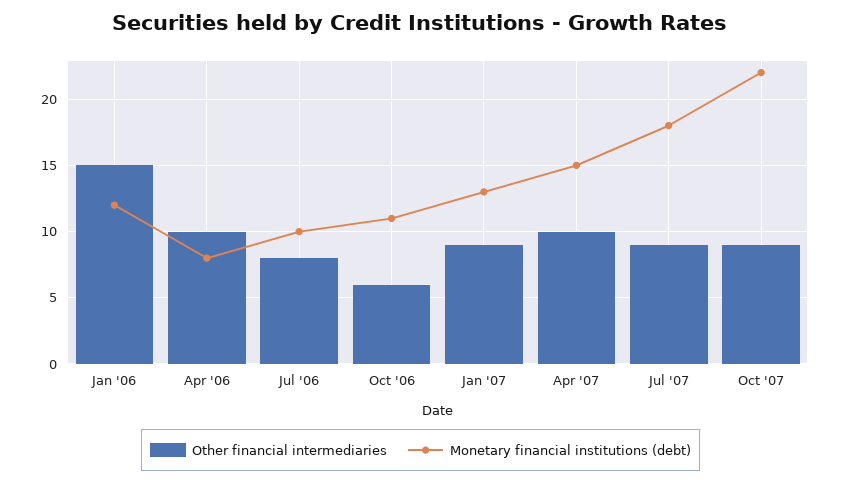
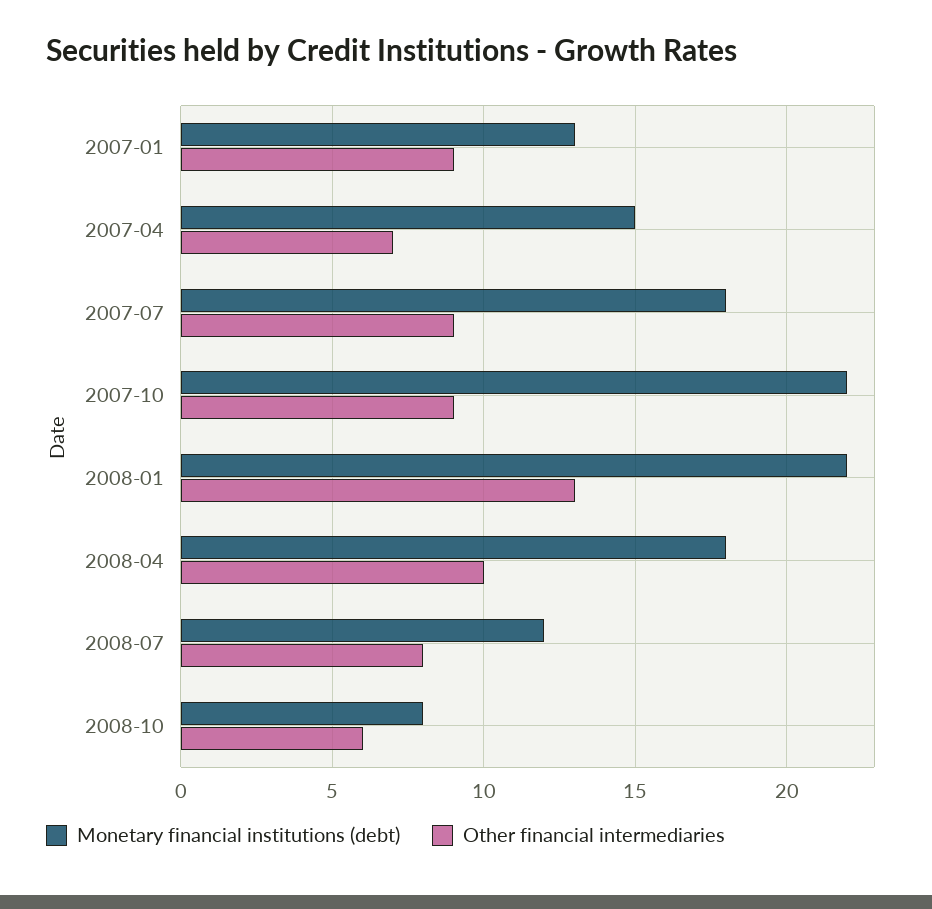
Other financial intermediaries, Jan '06: 15 -> none
Monetary financial institutions (debt), Jan '06: 12 -> none
Other financial intermediaries, Apr '06: 10 -> none
Monetary financial institutions (debt), Apr '06: 8 -> none
Other financial intermediaries, Jul '06: 8 -> none
Monetary financial institutions (debt), Jul '06: 10 -> none
Other financial intermediaries, Oct '06: 6 -> none
Monetary financial institutions (debt), Oct '06: 11 -> none
Other financial intermediaries, Apr '07: 10 -> 7
Monetary financial institutions (debt), 2008-01: none -> 22
Other financial intermediaries, 2008-01: none -> 13
Monetary financial institutions (debt), 2008-04: none -> 18
Other financial intermediaries, 2008-04: none -> 10
Monetary financial institutions (debt), 2008-07: none -> 12
Other financial intermediaries, 2008-07: none -> 8
Monetary financial institutions (debt), 2008-10: none -> 8
Other financial intermediaries, 2008-10: none -> 6

